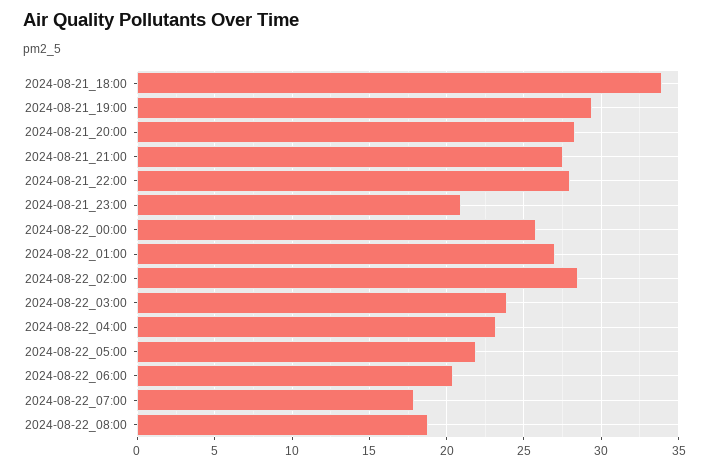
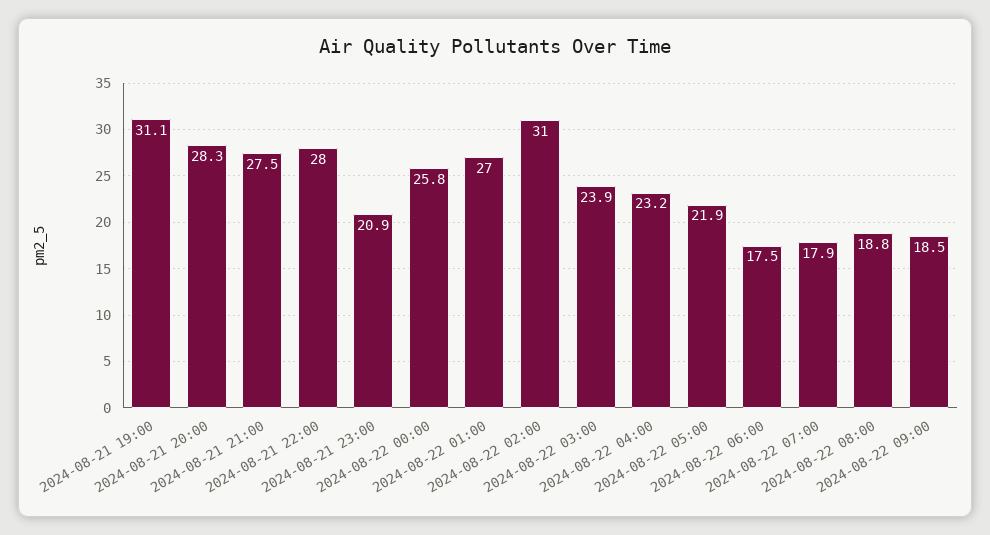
2024-08-21_18:00: 34 -> none
2024-08-21_19:00: 29.5 -> 31.1
2024-08-22_02:00: 28.5 -> 31
2024-08-22_06:00: 20.5 -> 17.5
2024-08-22 09:00: none -> 18.5

